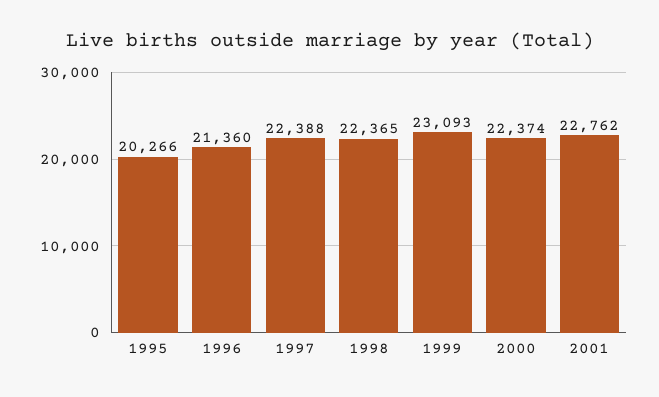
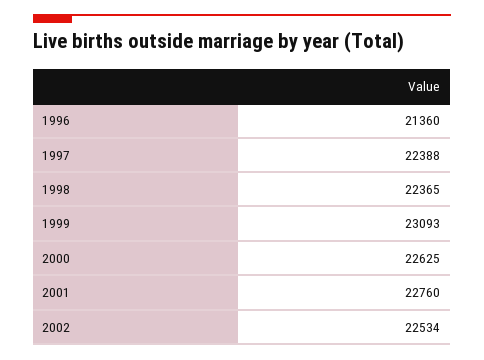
1995: 20266 -> none
2000: 22374 -> 22625
2001: 22762 -> 22760
2002: none -> 22534

